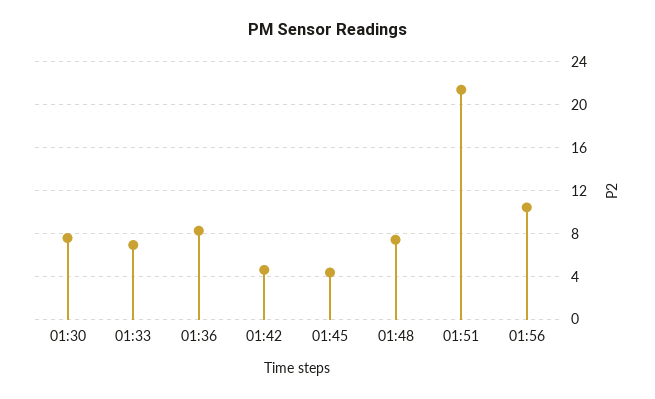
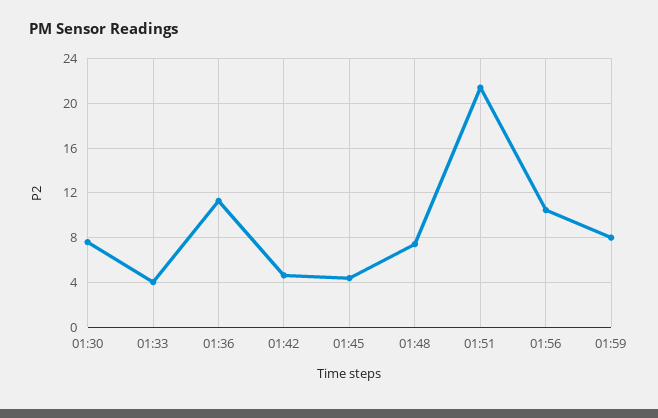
01:33: 7 -> 4
01:36: 8 -> 11
01:59: none -> 8

